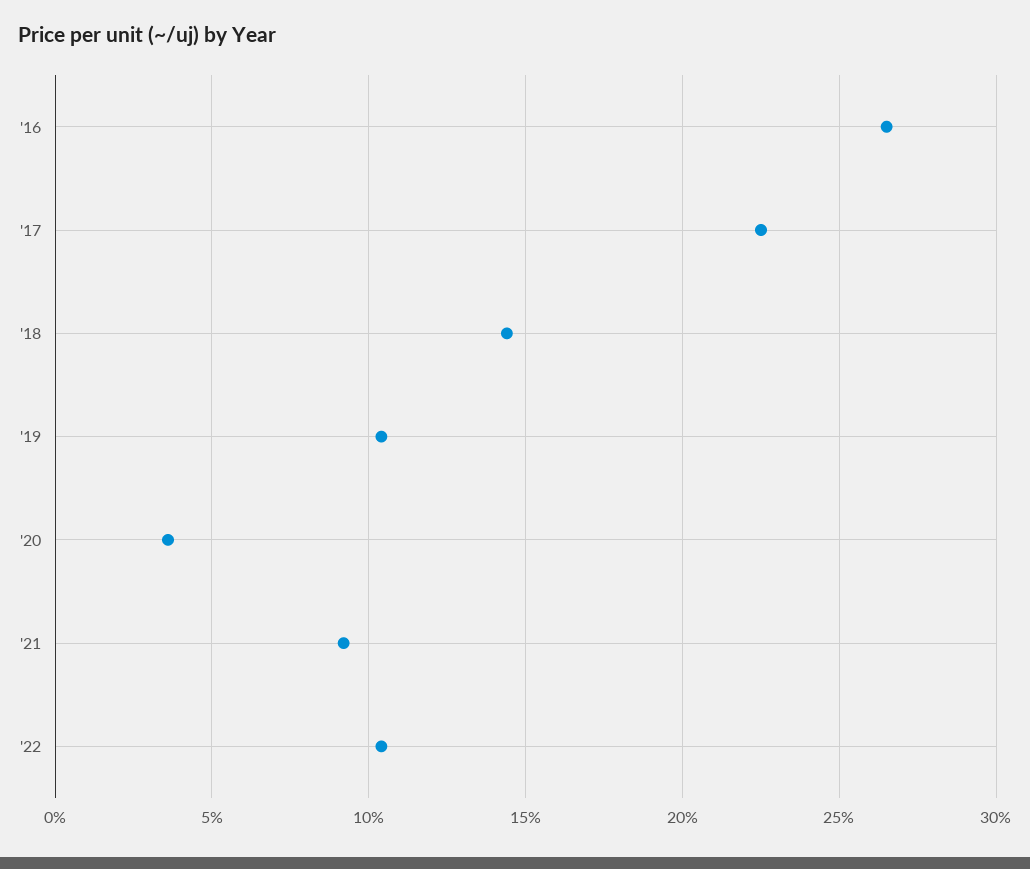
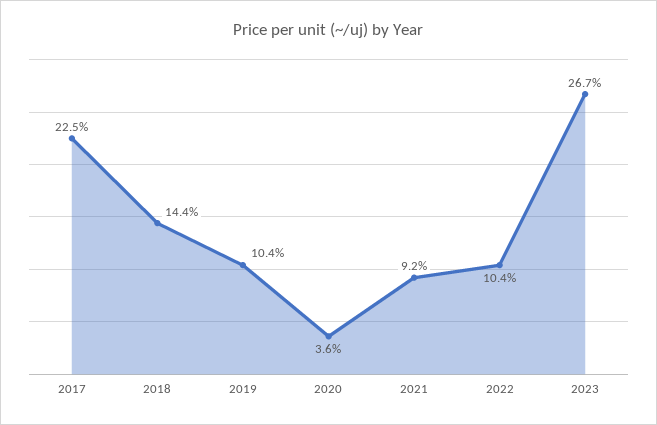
'16: 26.5 -> none
2023: none -> 26.7

